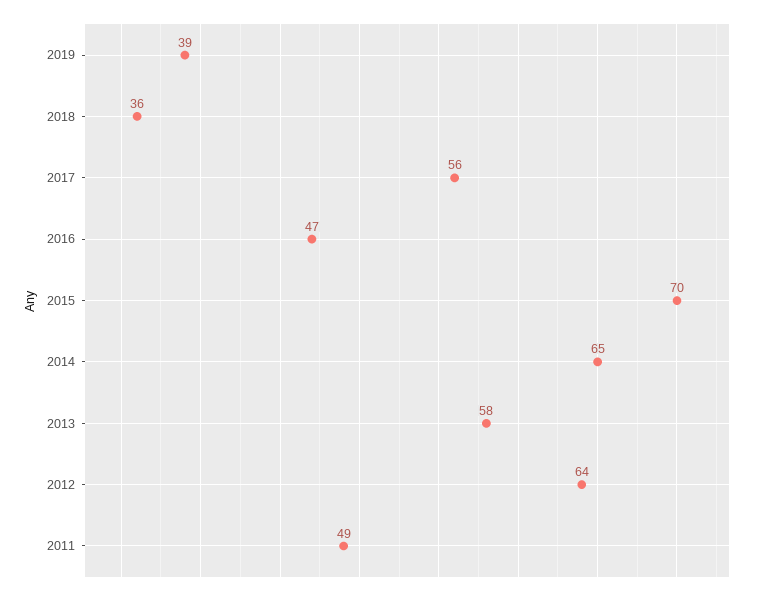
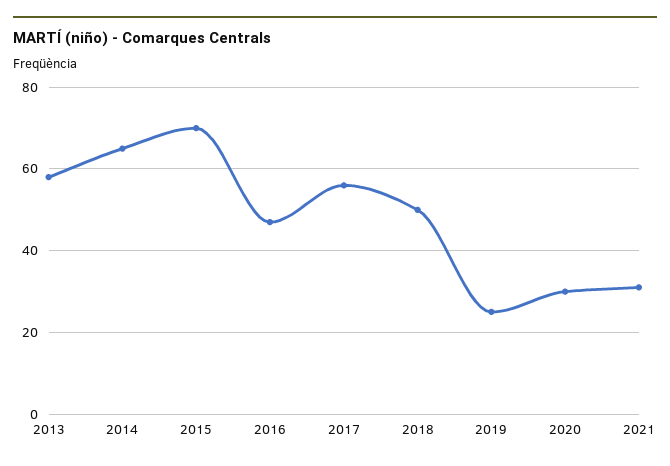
2019: 39 -> 25
2018: 36 -> 50
2012: 64 -> none
2011: 49 -> none
2020: none -> 30
2021: none -> 30

